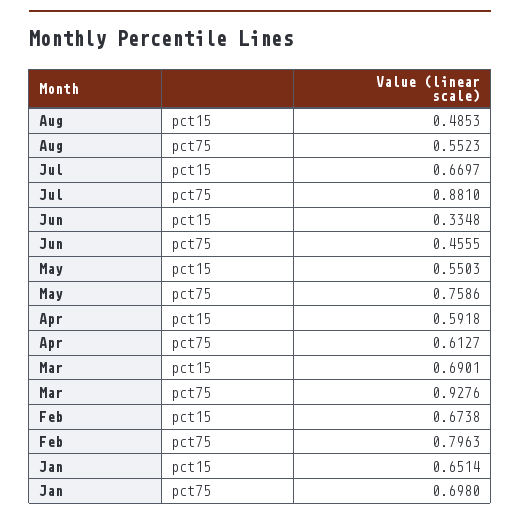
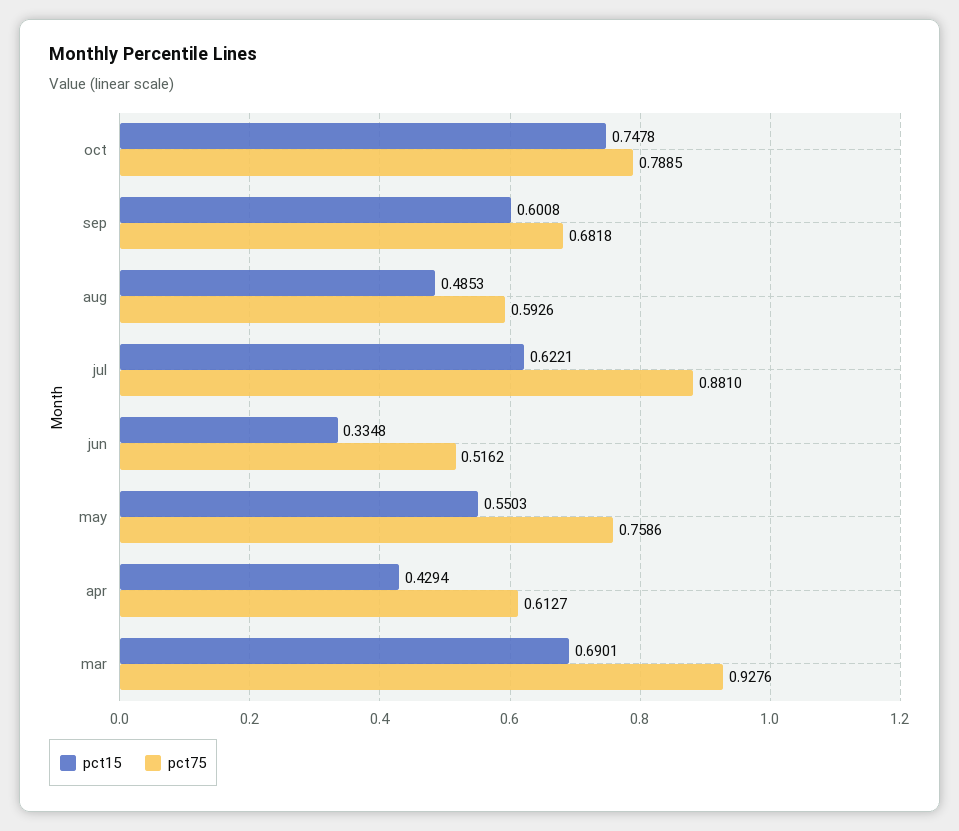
pct75, Aug: 0.5523 -> 0.5926
pct15, Jul: 0.6697 -> 0.6221
pct75, Jun: 0.4555 -> 0.5162
pct15, Apr: 0.5918 -> 0.4294
pct15, Feb: 0.6738 -> none
pct75, Feb: 0.7963 -> none
pct15, Jan: 0.6514 -> none
pct75, Jan: 0.698 -> none
pct15, oct: none -> 0.7478
pct75, oct: none -> 0.7885
pct15, sep: none -> 0.6008
pct75, sep: none -> 0.6818

